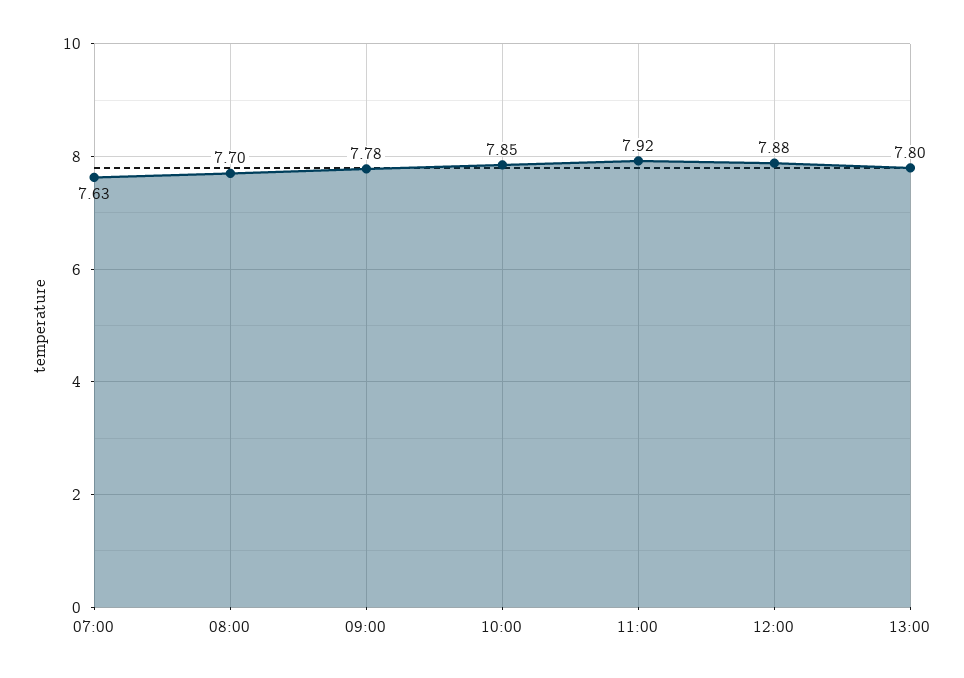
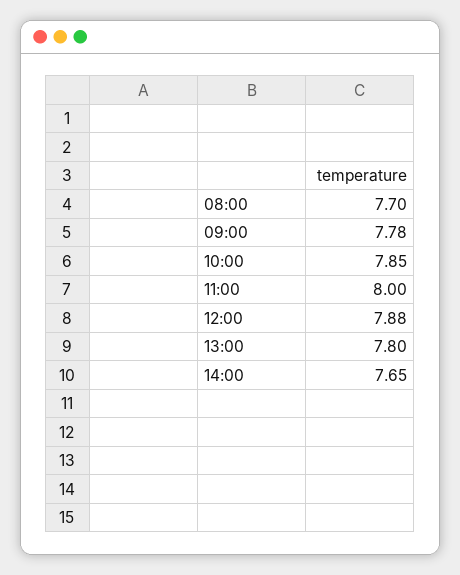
07:00: 7.63 -> none
11:00: 7.92 -> 8
14:00: none -> 7.65

